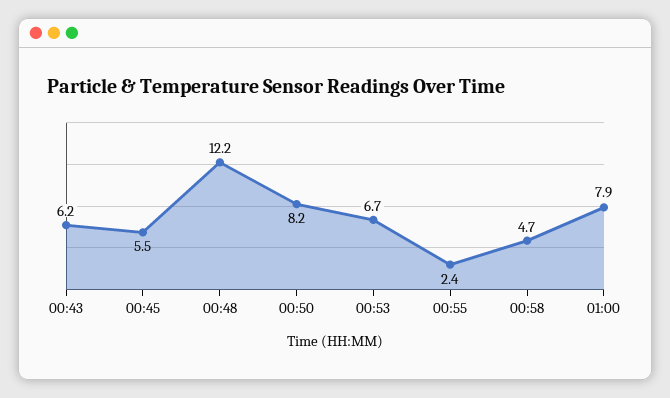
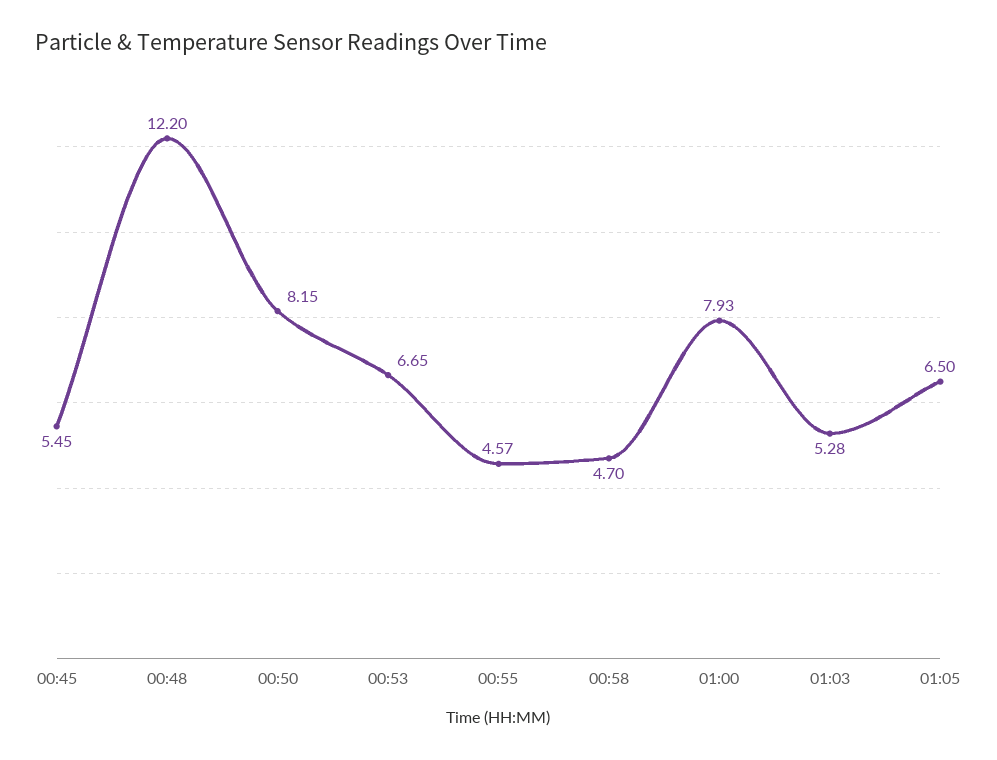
00:43: 6.2 -> none
00:55: 2.4 -> 4.57
01:03: none -> 5.28
01:05: none -> 6.5

